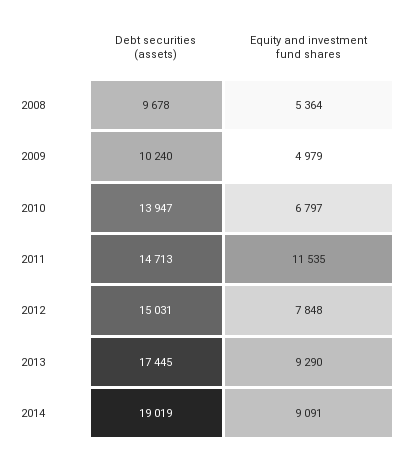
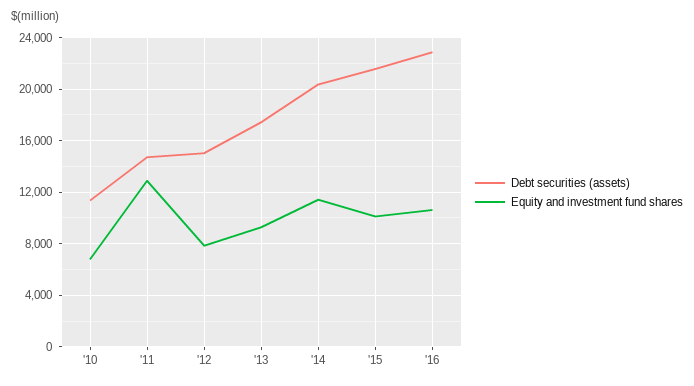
Debt securities (assets), 2008: 9678 -> none
Equity and investment fund shares, 2008: 5364 -> none
Debt securities (assets), 2009: 10240 -> none
Equity and investment fund shares, 2009: 4979 -> none
Debt securities (assets), 2010: 13947 -> 11500
Equity and investment fund shares, 2011: 11535 -> 13000
Debt securities (assets), 2014: 19019 -> 20500
Equity and investment fund shares, 2014: 9091 -> 11500
Debt securities (assets), '15: none -> 21500
Equity and investment fund shares, '15: none -> 10000
Debt securities (assets), '16: none -> 23000
Equity and investment fund shares, '16: none -> 10500

